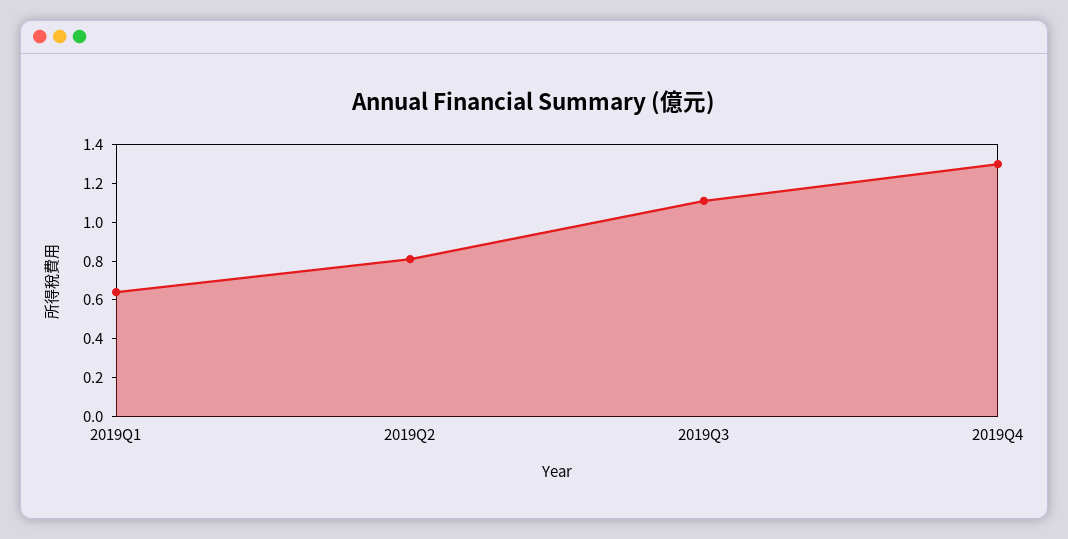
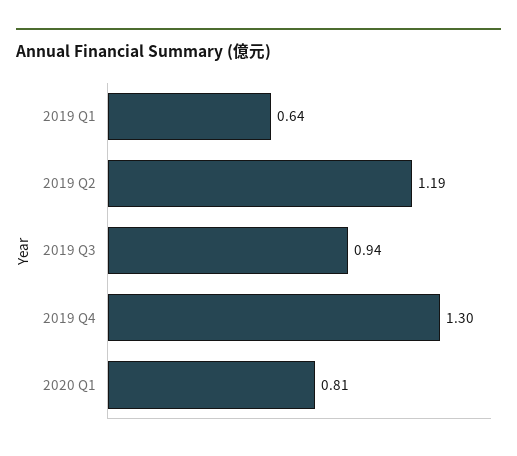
2019Q2: 0.8 -> 1.19
2019Q3: 1.1 -> 0.94
2020 Q1: none -> 0.81

